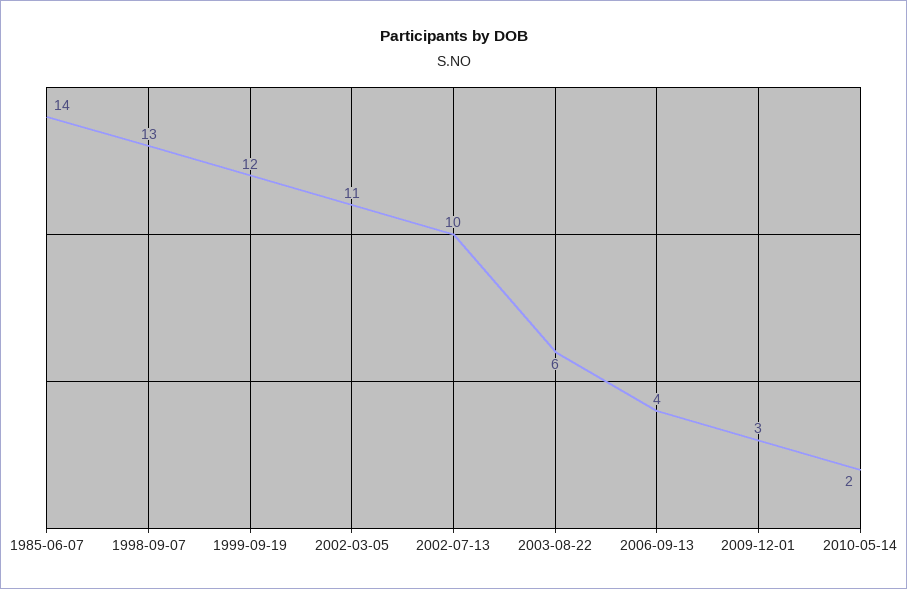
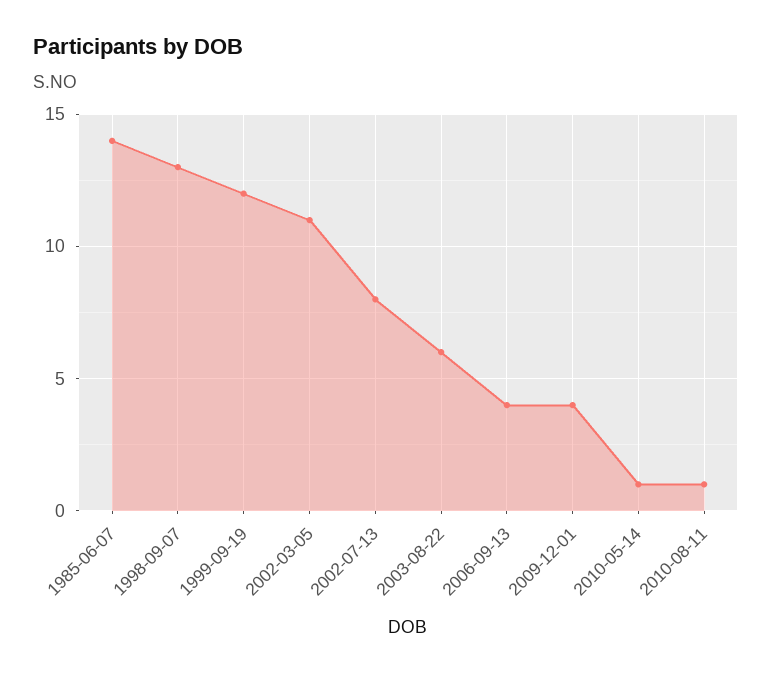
2002-07-13: 10 -> 8
2009-12-01: 3 -> 4
2010-05-14: 2 -> 1
2010-08-11: none -> 1

